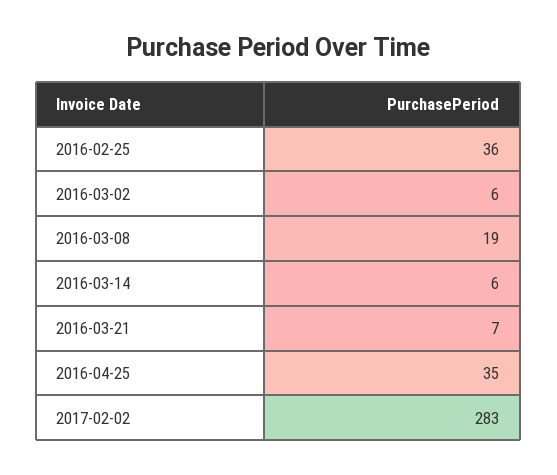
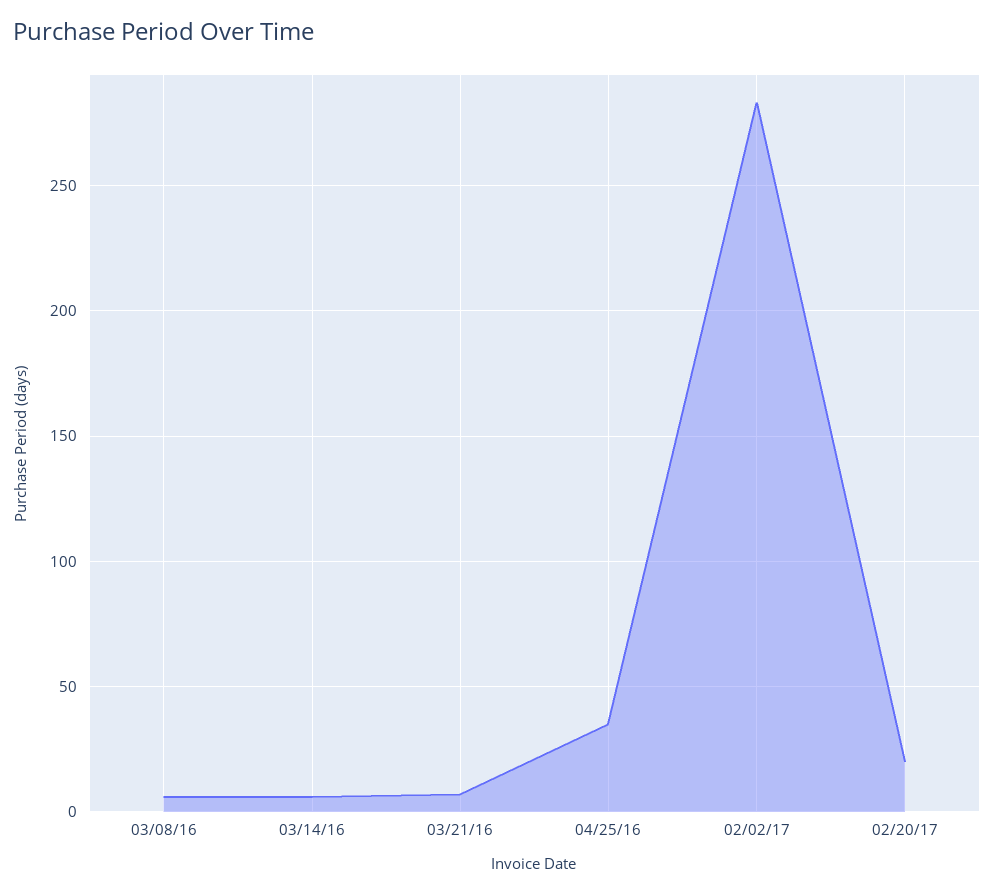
2016-02-25: 36 -> none
2016-03-02: 6 -> none
2016-03-08: 19 -> 5
02/20/17: none -> 20

